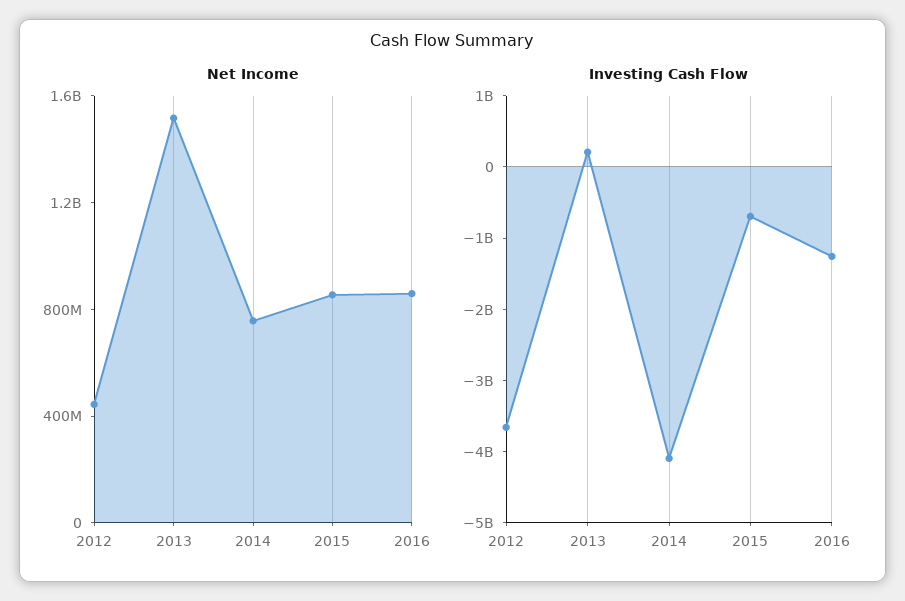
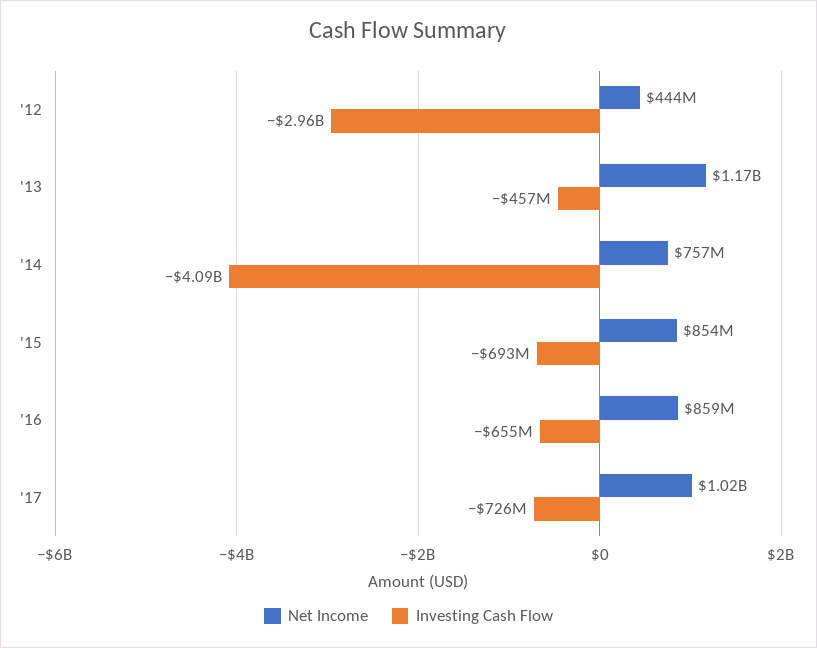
Net Income, 2013: 1500000000 -> 1170000000
Investing Cash Flow, 2012: -3600000000 -> -2960000000
Investing Cash Flow, 2013: 200000000 -> -457000000
Investing Cash Flow, 2016: -1200000000 -> -655000000
Net Income, '17: none -> 1020000000
Investing Cash Flow, '17: none -> -726000000

